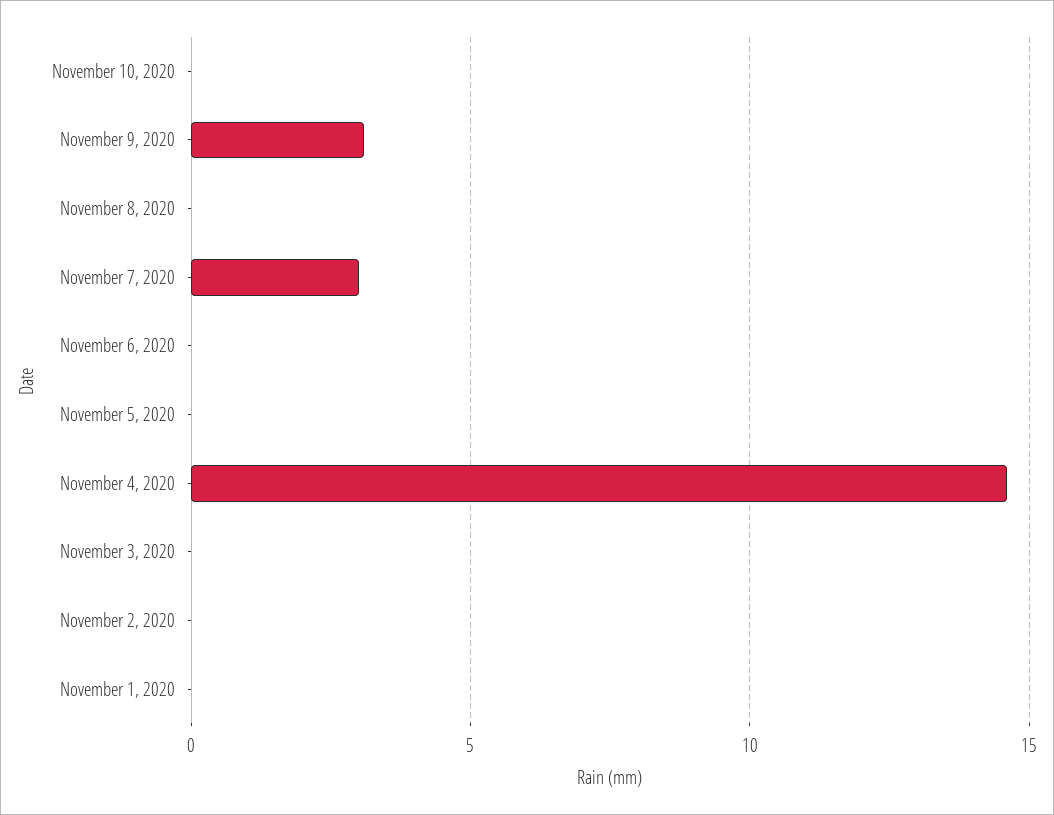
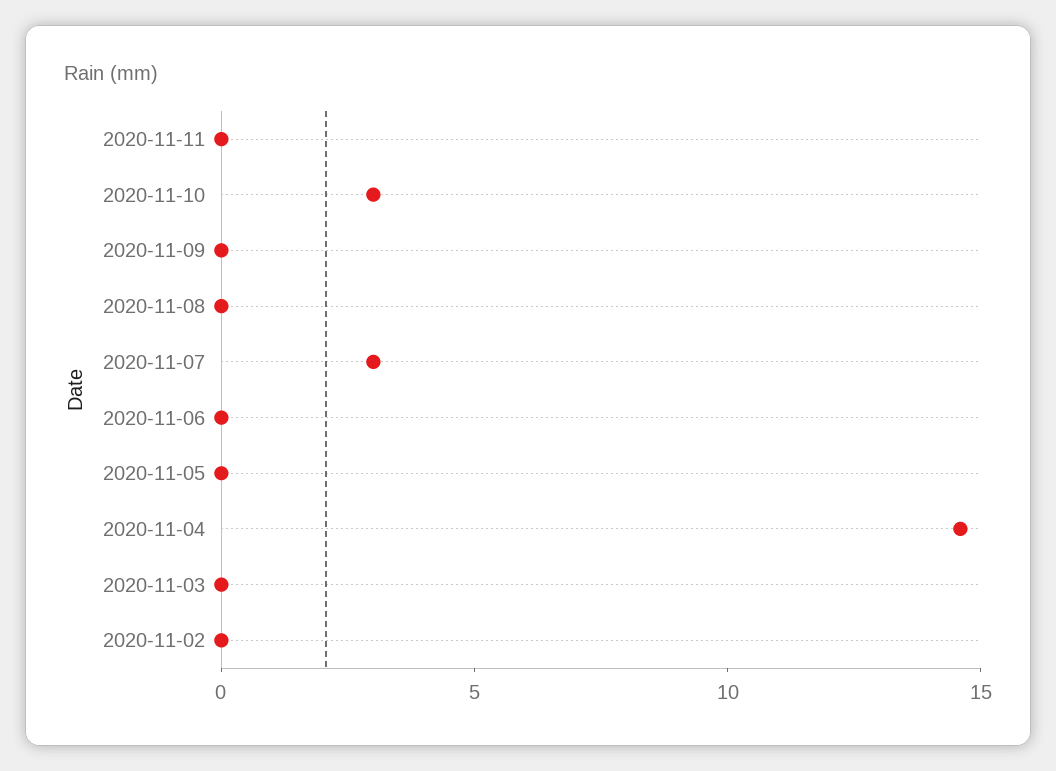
November 10, 2020: 0 -> 3
November 9, 2020: 3 -> 0
November 1, 2020: 0 -> none
2020-11-11: none -> 0

